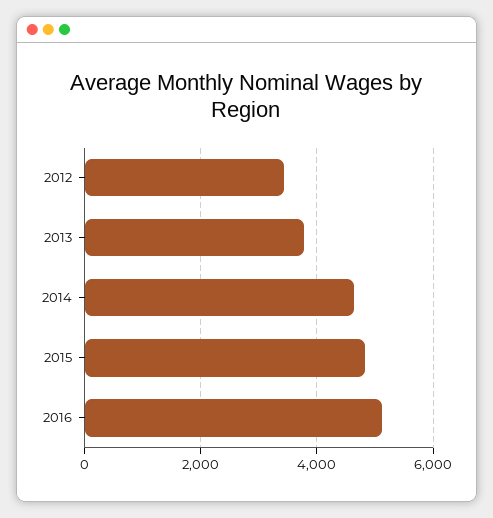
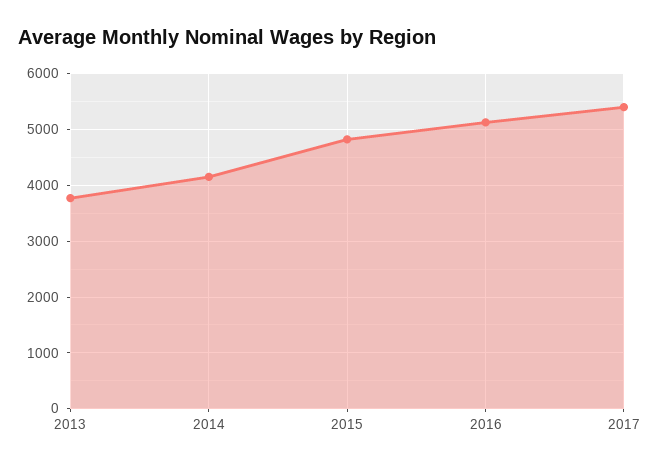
2012: 3400 -> none
2014: 4600 -> 4200
2017: none -> 5400

